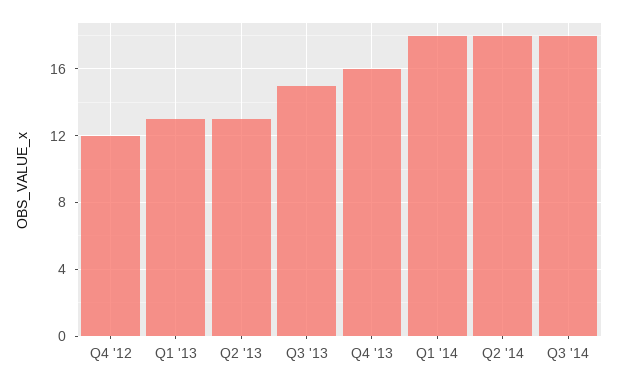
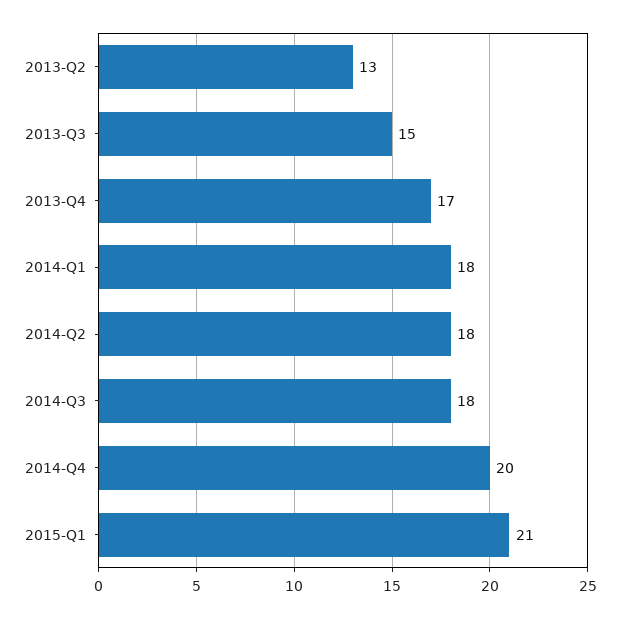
Q4 '12: 12 -> none
Q1 '13: 13 -> none
Q4 '13: 16 -> 17
2014-Q4: none -> 20
2015-Q1: none -> 21

